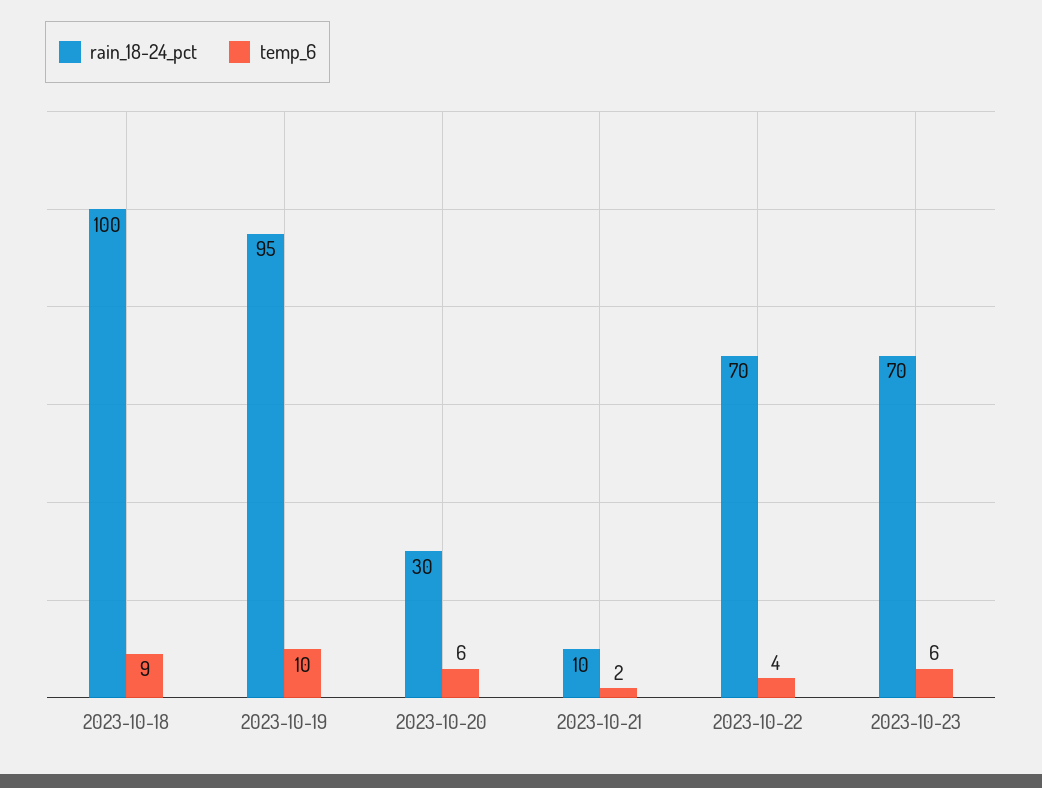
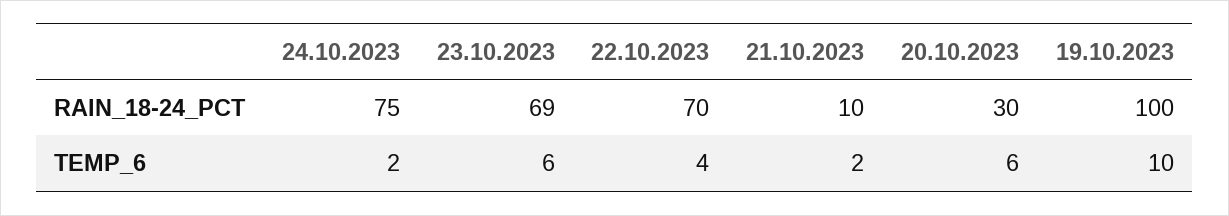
rain_18-24_pct, 2023-10-18: 100 -> none
temp_6, 2023-10-18: 9 -> none
rain_18-24_pct, 2023-10-19: 95 -> 100
rain_18-24_pct, 2023-10-23: 70 -> 69
rain_18-24_pct, 24.10.2023: none -> 75
temp_6, 24.10.2023: none -> 2

